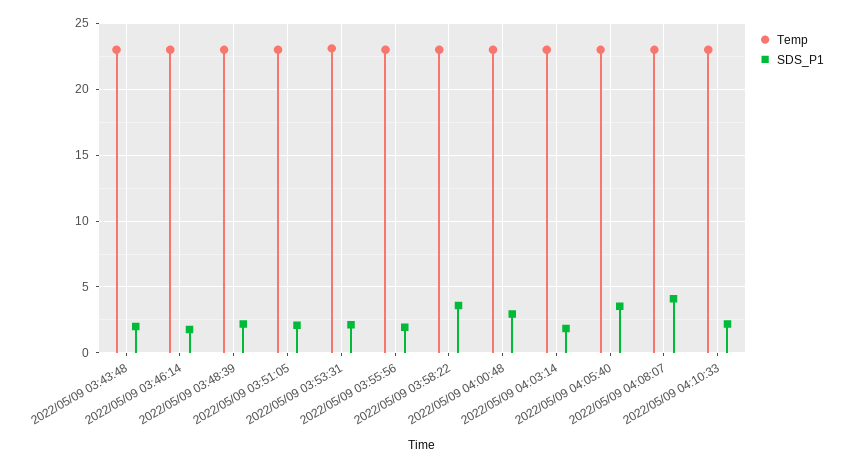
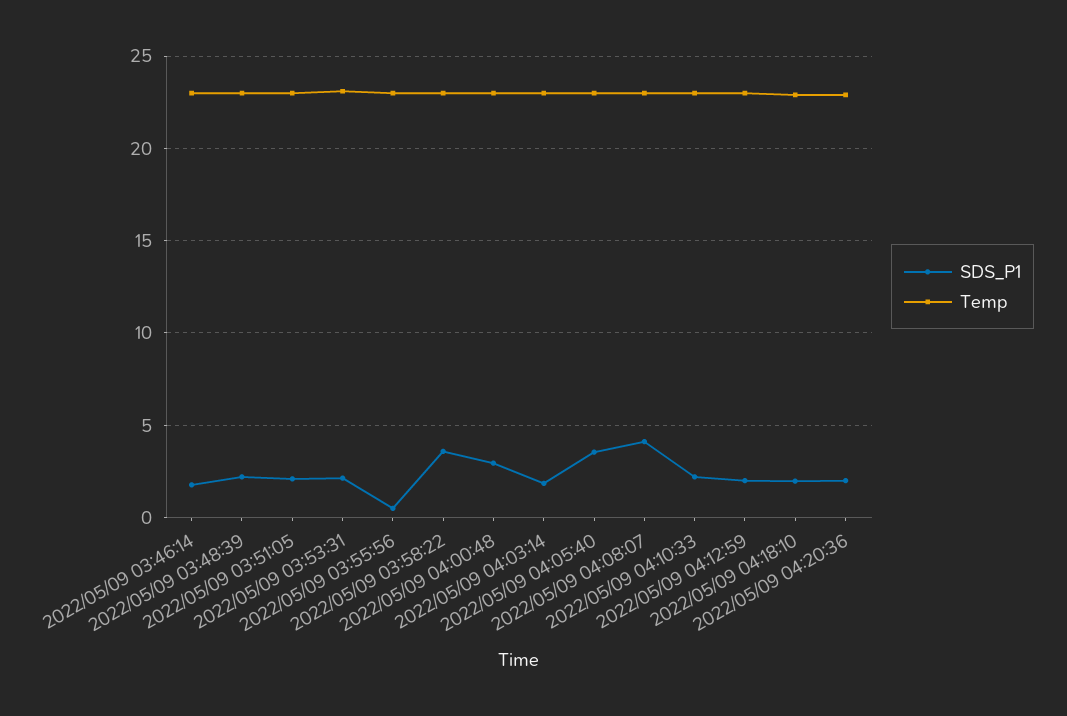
Temp, 2022/05/09 03:43:48: 23 -> none
SDS_P1, 2022/05/09 03:43:48: 2 -> none
SDS_P1, 2022/05/09 03:55:56: 2 -> 0.5
SDS_P1, 2022/05/09 04:12:59: none -> 2
Temp, 2022/05/09 04:12:59: none -> 23
SDS_P1, 2022/05/09 04:18:10: none -> 2
Temp, 2022/05/09 04:18:10: none -> 23
SDS_P1, 2022/05/09 04:20:36: none -> 2
Temp, 2022/05/09 04:20:36: none -> 23

